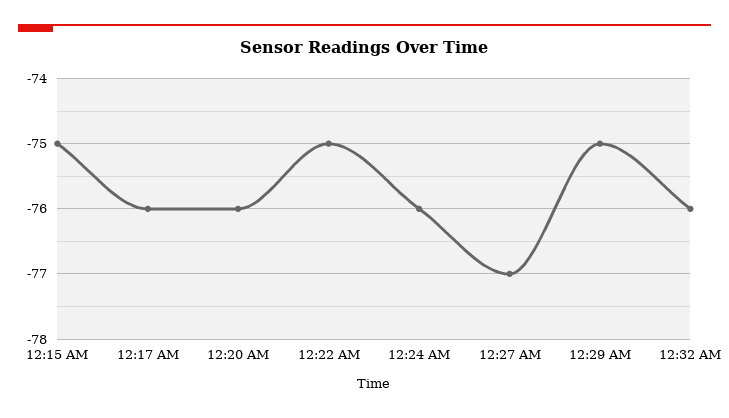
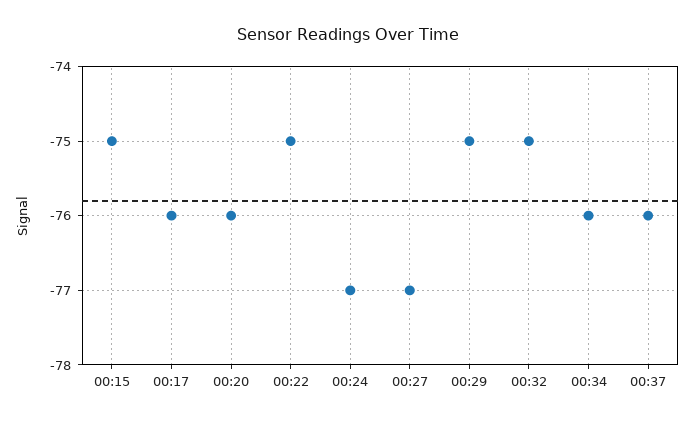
12:24 AM: -76 -> -77
12:32 AM: -76 -> -75
00:34: none -> -76
00:37: none -> -76

